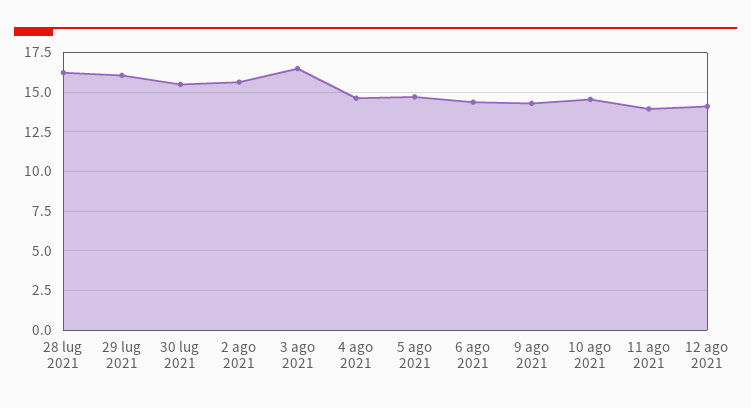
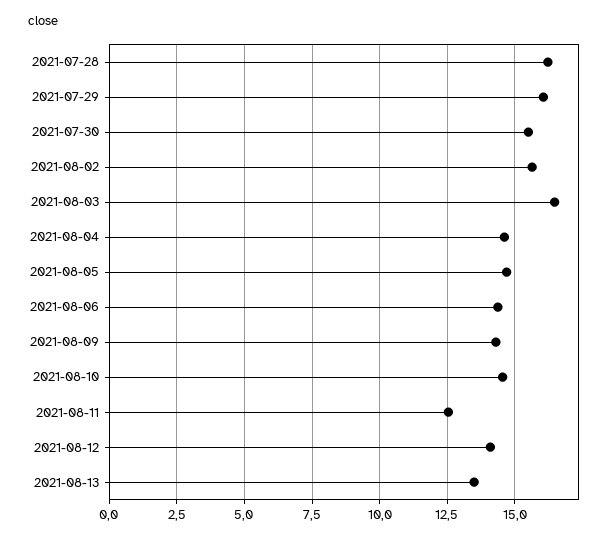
11 ago 2021: 14 -> 12.5
2021-08-13: none -> 13.5

